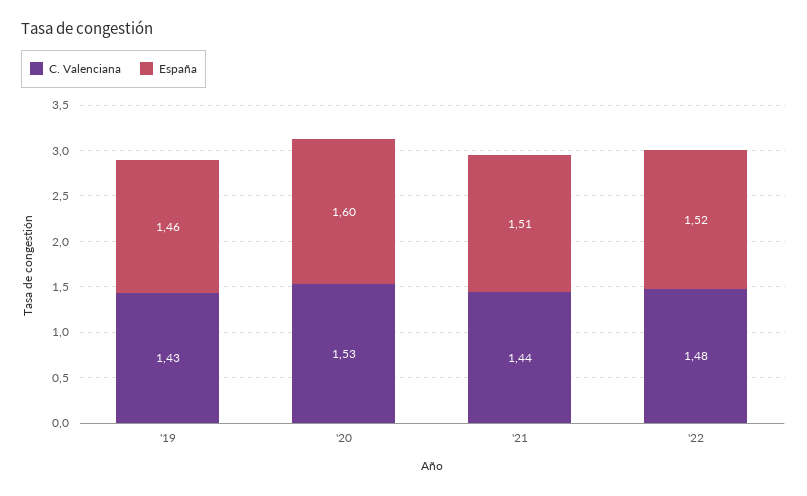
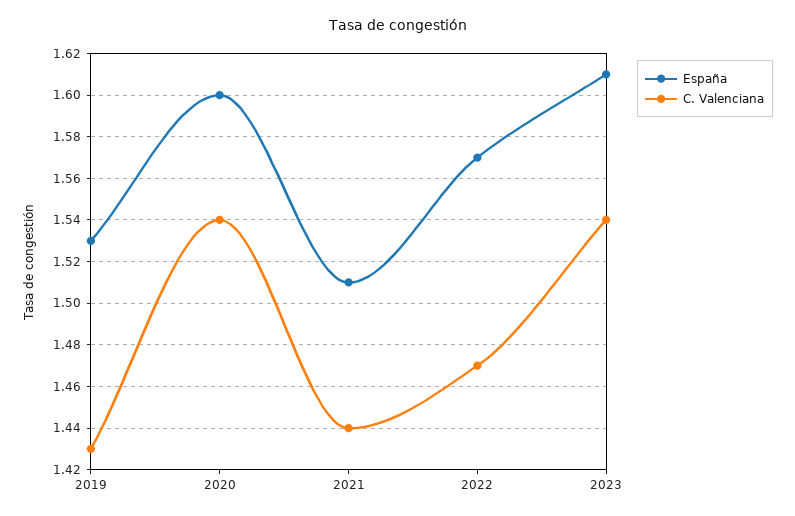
España, '19: 1.46 -> 1.53
C. Valenciana, '20: 1.53 -> 1.54
C. Valenciana, '22: 1.48 -> 1.47
España, '22: 1.52 -> 1.57
España, 2023: none -> 1.61
C. Valenciana, 2023: none -> 1.54

